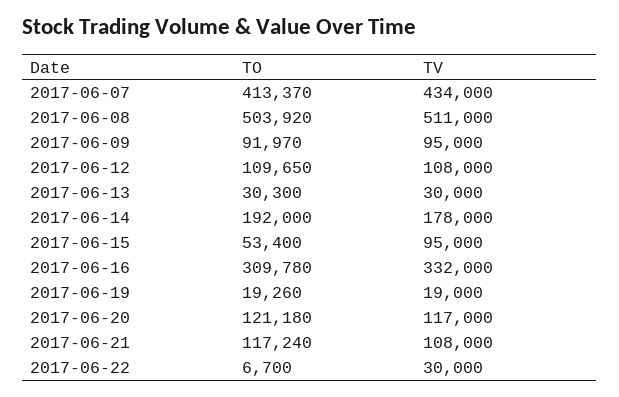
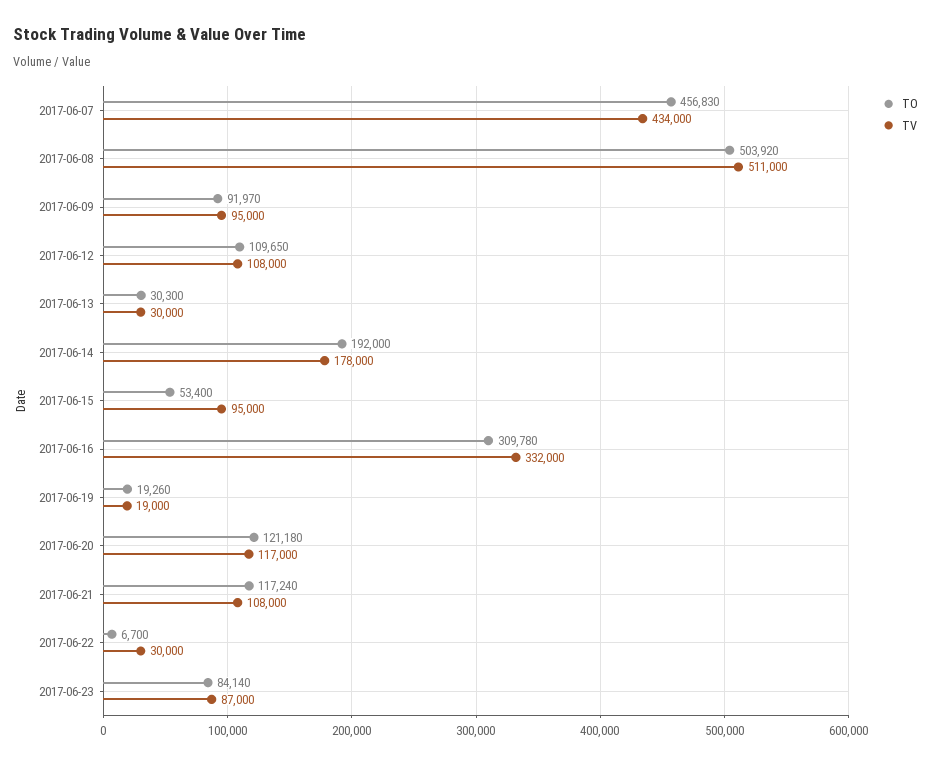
TO, 2017-06-07: 413370 -> 456830
TO, 2017-06-23: none -> 84140
TV, 2017-06-23: none -> 87000

